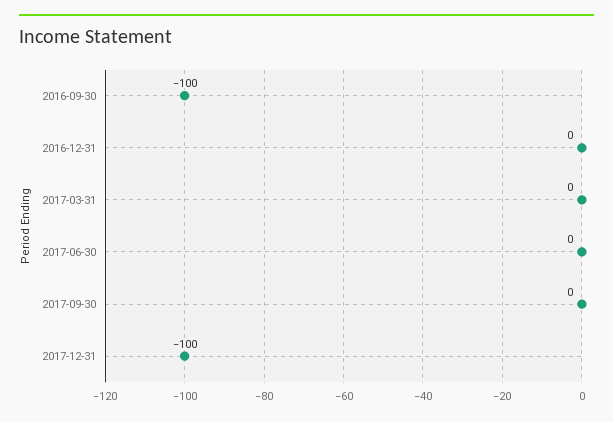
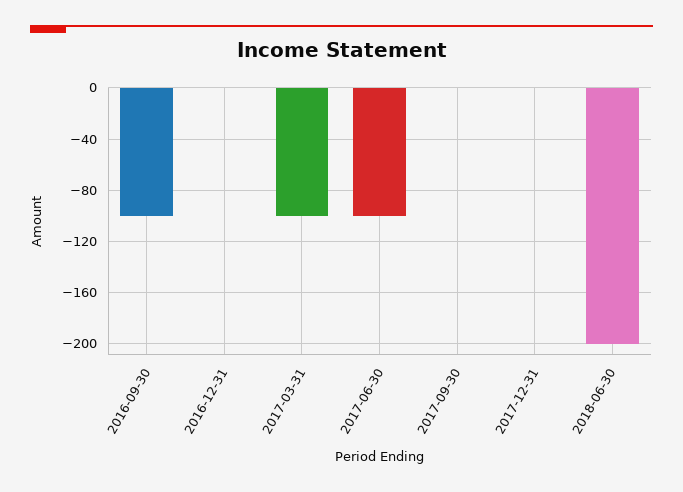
2017-03-31: 0 -> -100
2017-06-30: 0 -> -100
2017-12-31: -100 -> 0
2018-06-30: none -> -200

